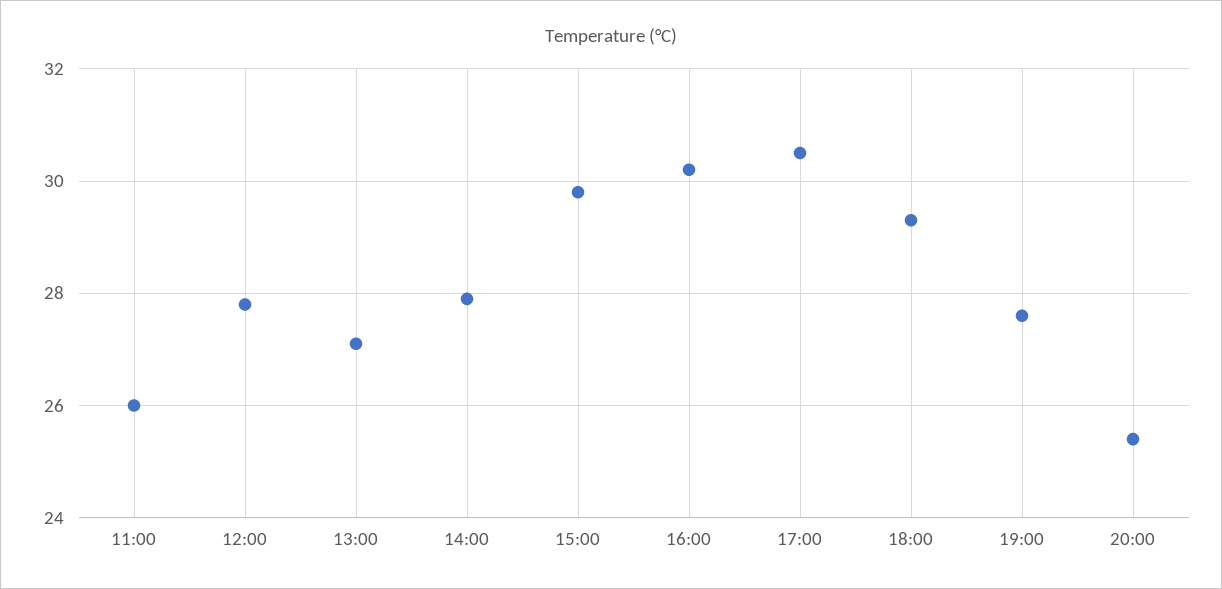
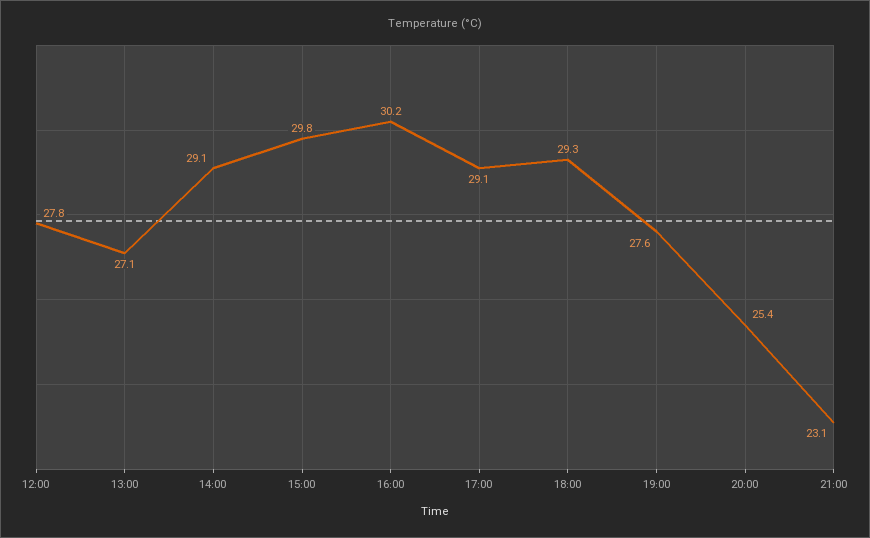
11:00: 26 -> none
14:00: 28 -> 29.1
17:00: 30.5 -> 29.1
21:00: none -> 23.1

